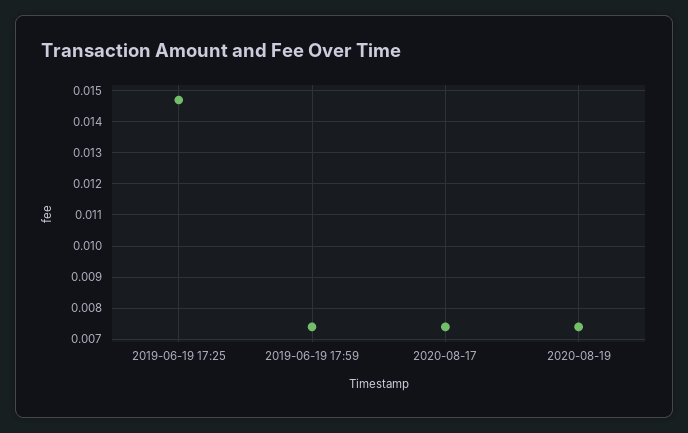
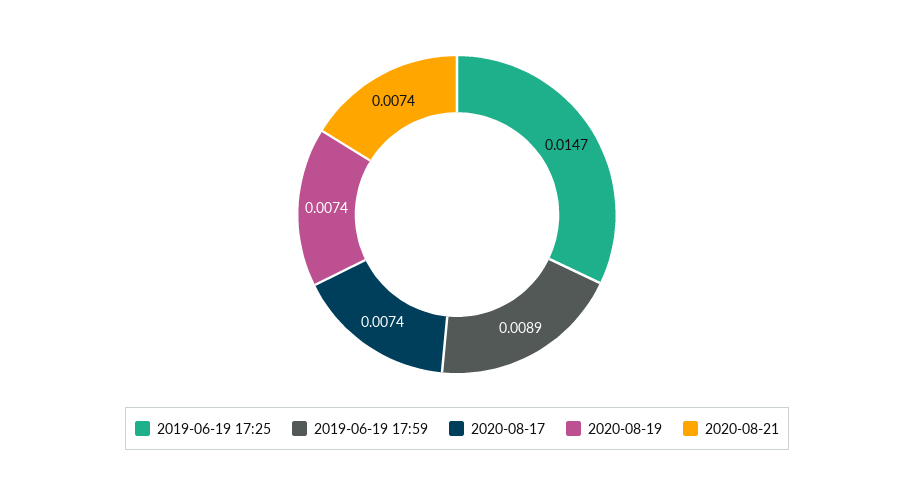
2019-06-19 17:59: 0.0075 -> 0.0089
2020-08-21: none -> 0.0074

